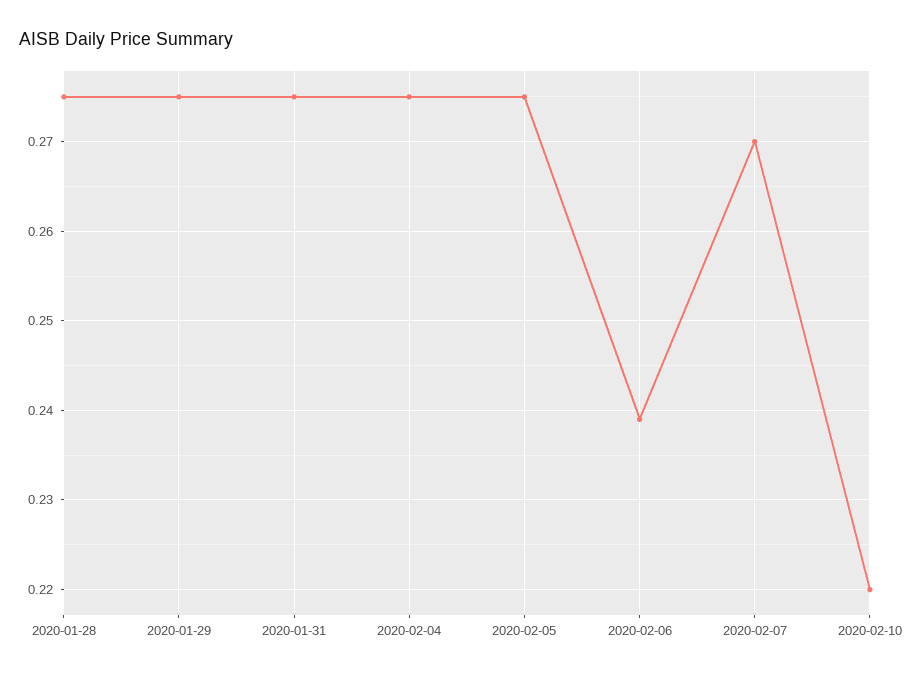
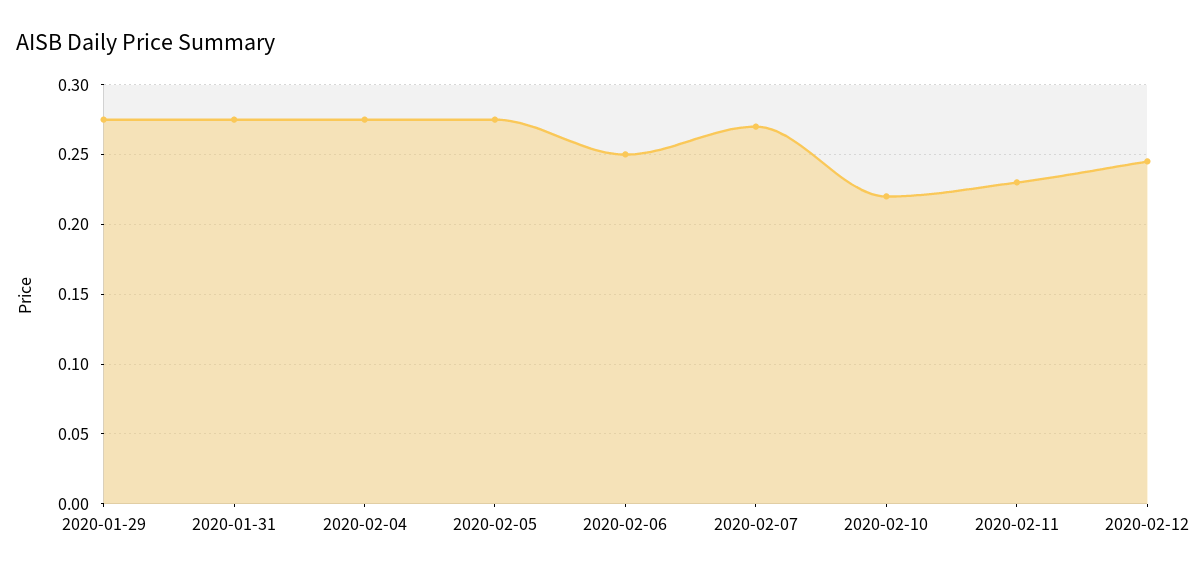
2020-01-28: 0.275 -> none
2020-02-06: 0.239 -> 0.25
2020-02-11: none -> 0.23
2020-02-12: none -> 0.245

